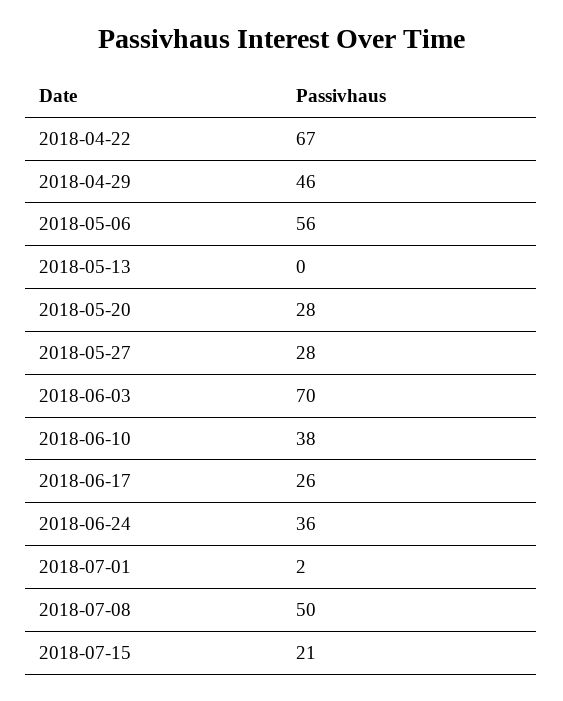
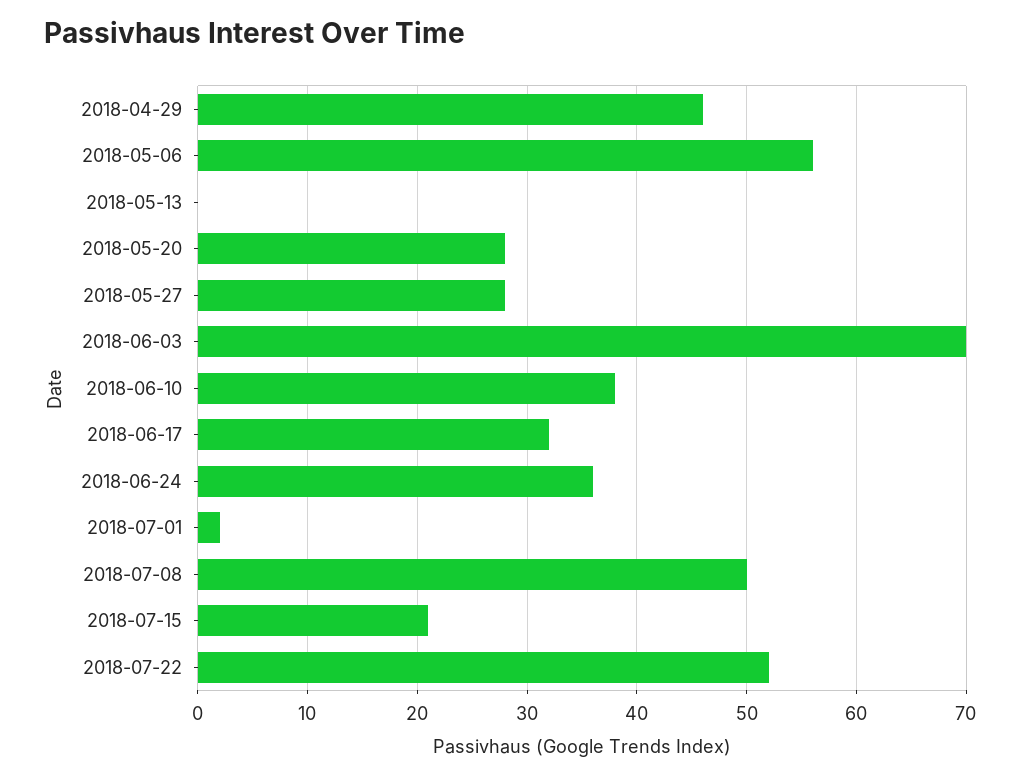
2018-04-22: 67 -> none
2018-06-17: 26 -> 32
2018-07-22: none -> 52

